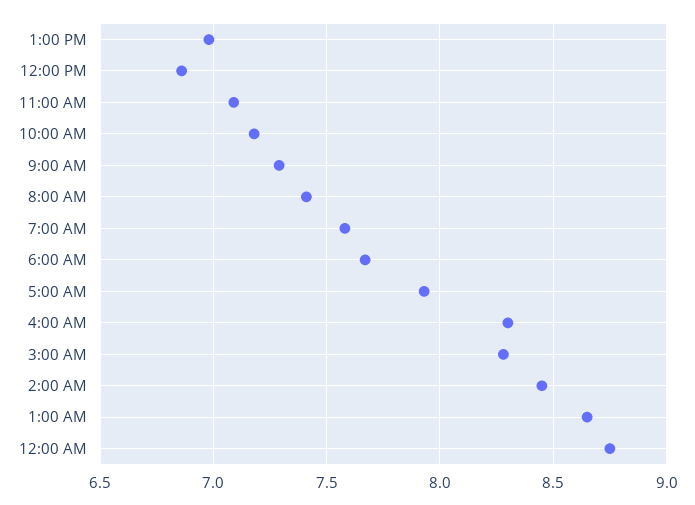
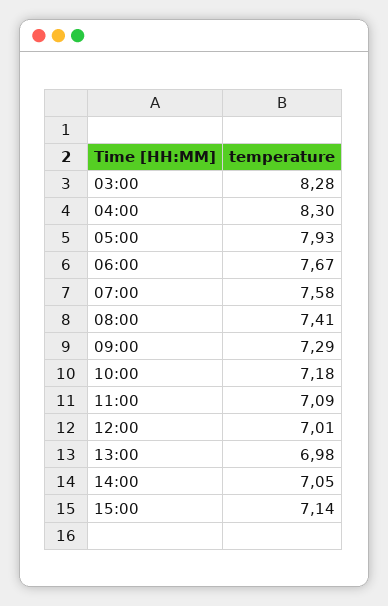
12:00 PM: 6.85 -> 7.01
2:00 AM: 8.45 -> none
1:00 AM: 8.65 -> none
12:00 AM: 8.75 -> none
14:00: none -> 7.05
15:00: none -> 7.14

